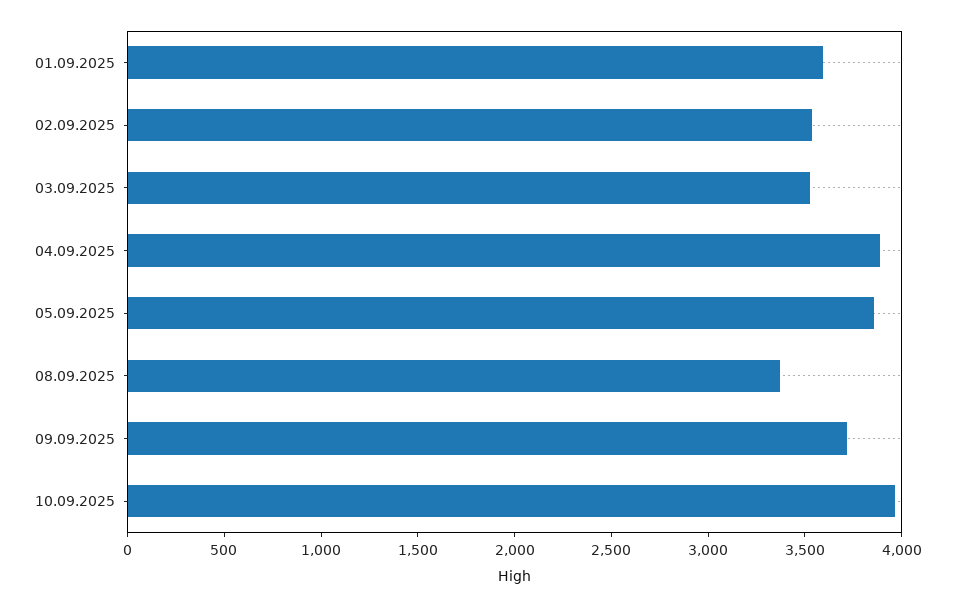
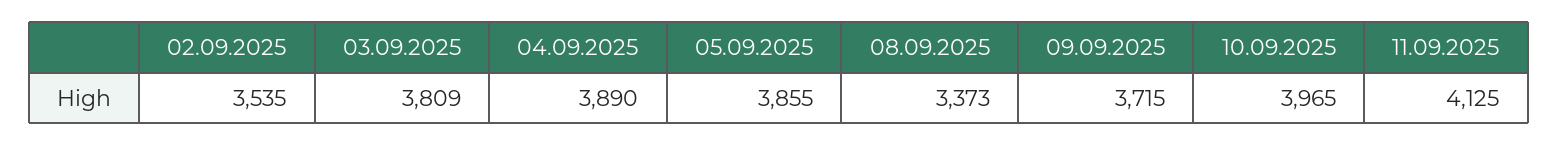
01.09.2025: 3600 -> none
03.09.2025: 3500 -> 3809
11.09.2025: none -> 4125

